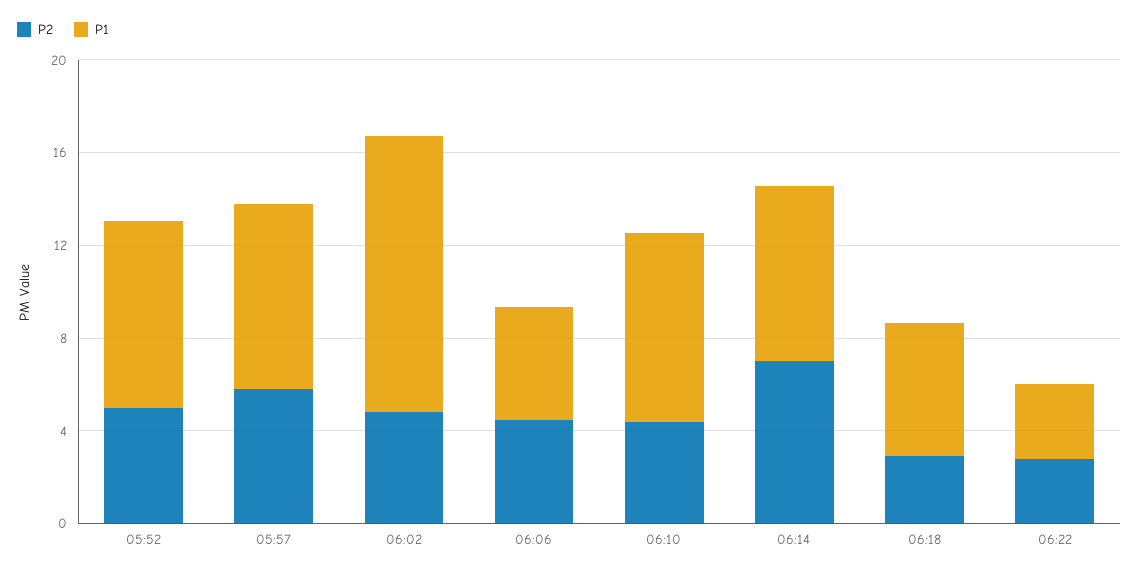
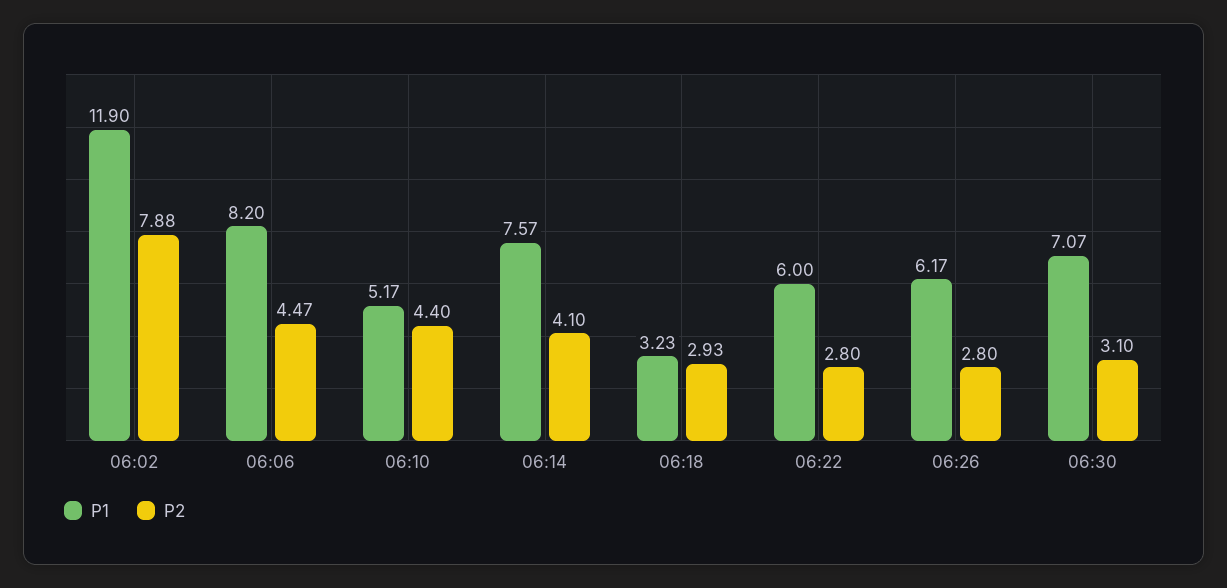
P2, 05:52: 5 -> none
P1, 05:52: 8 -> none
P2, 05:57: 6 -> none
P1, 05:57: 8 -> none
P2, 06:02: 5 -> 7.88
P1, 06:06: 5 -> 8.2
P1, 06:10: 8 -> 5.17
P2, 06:14: 7 -> 4.1
P1, 06:18: 6 -> 3.23
P1, 06:22: 3 -> 6
P1, 06:26: none -> 6.17
P2, 06:26: none -> 2.8
P1, 06:30: none -> 7.07
P2, 06:30: none -> 3.1

